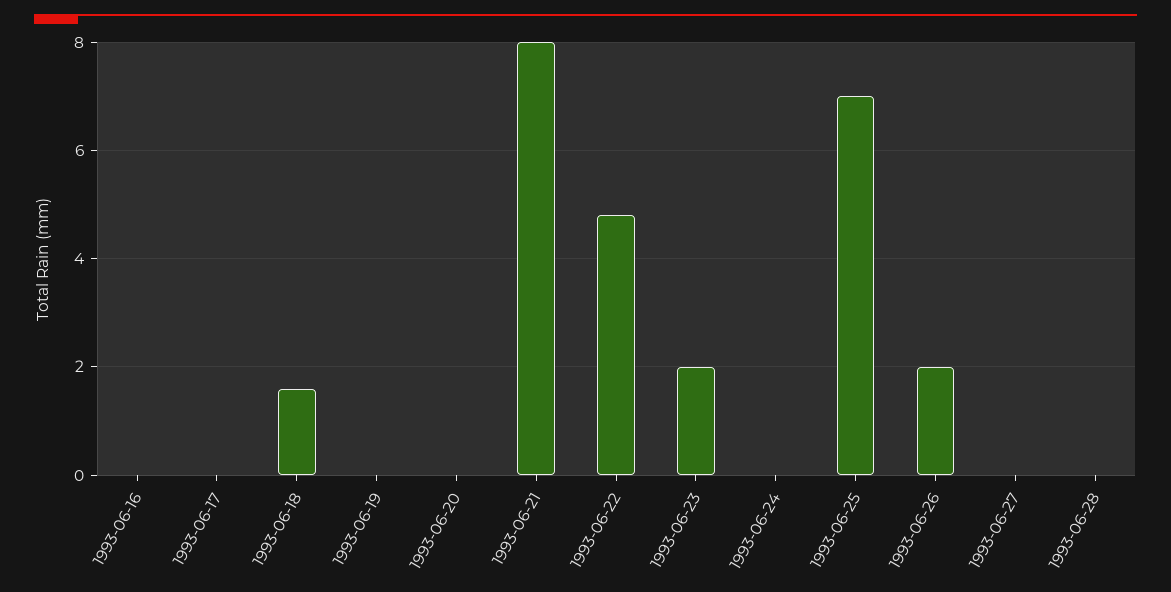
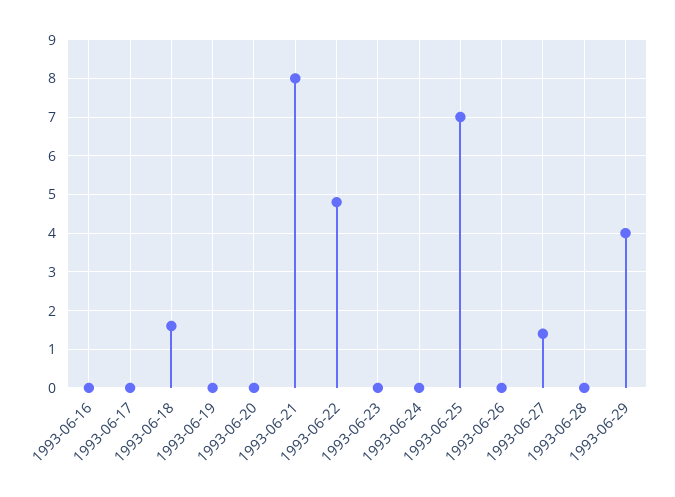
1993-06-23: 2 -> 0
1993-06-26: 2 -> 0
1993-06-27: 0 -> 1.5
1993-06-29: none -> 4

